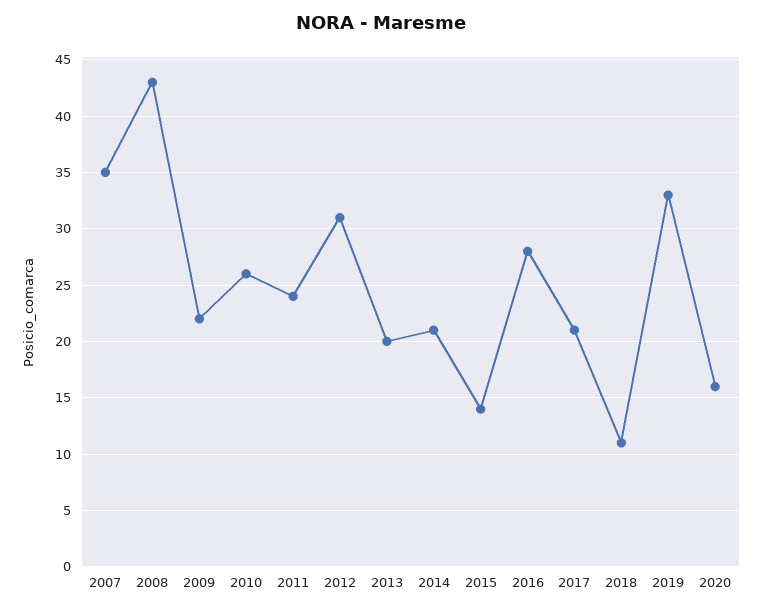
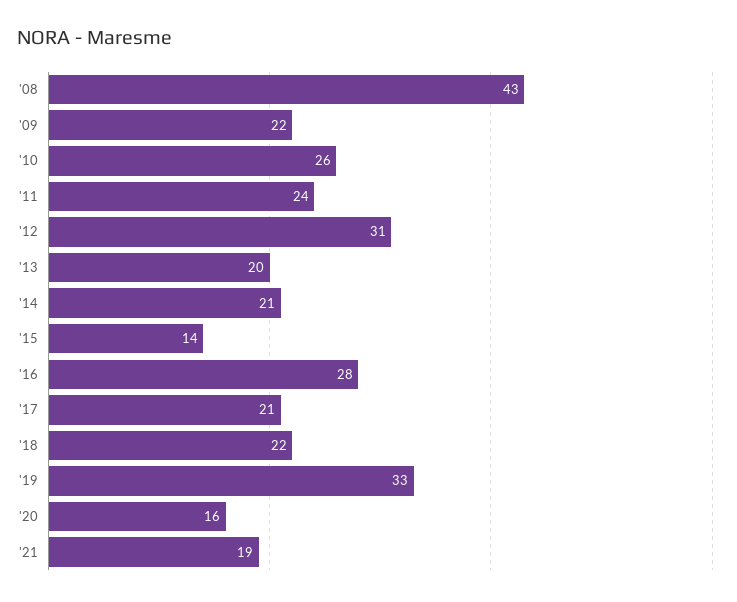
2007: 35 -> none
2018: 11 -> 22
'21: none -> 19

